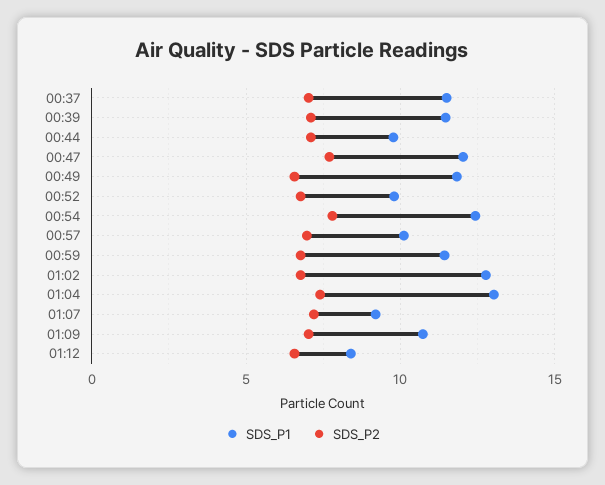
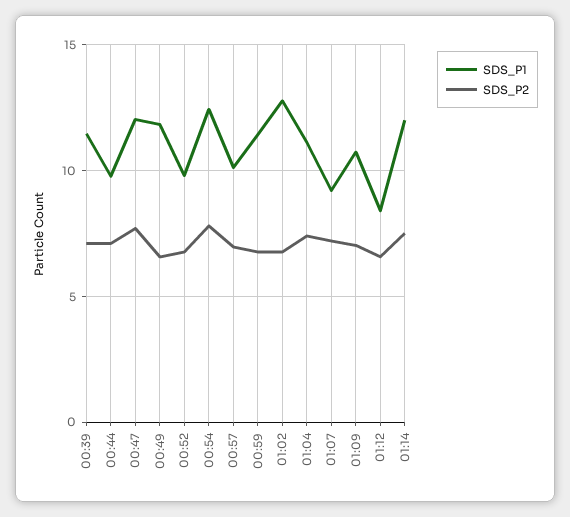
SDS_P1, 00:37: 11.5 -> none
SDS_P2, 00:37: 7 -> none
SDS_P1, 01:04: 13 -> 11
SDS_P1, 01:14: none -> 12
SDS_P2, 01:14: none -> 7.5

